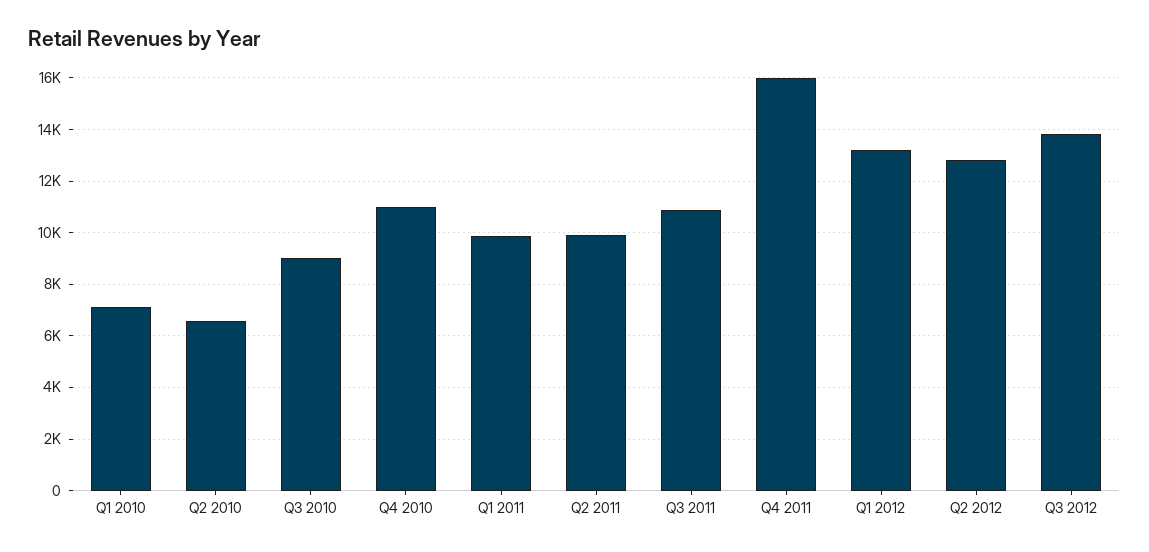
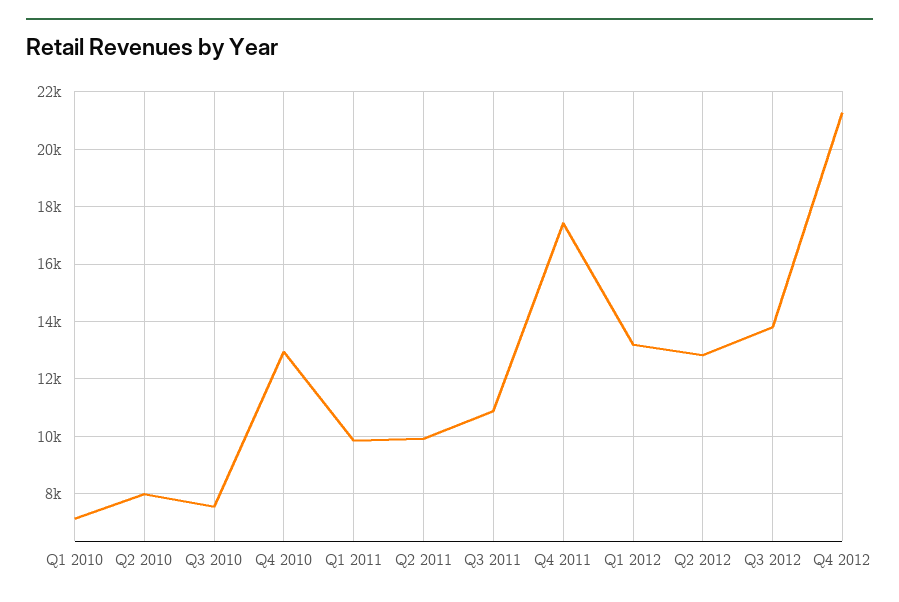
Q2 2010: 6500 -> 8000
Q3 2010: 9000 -> 7500
Q4 2010: 11000 -> 13000
Q4 2011: 16000 -> 17500
Q4 2012: none -> 21250

